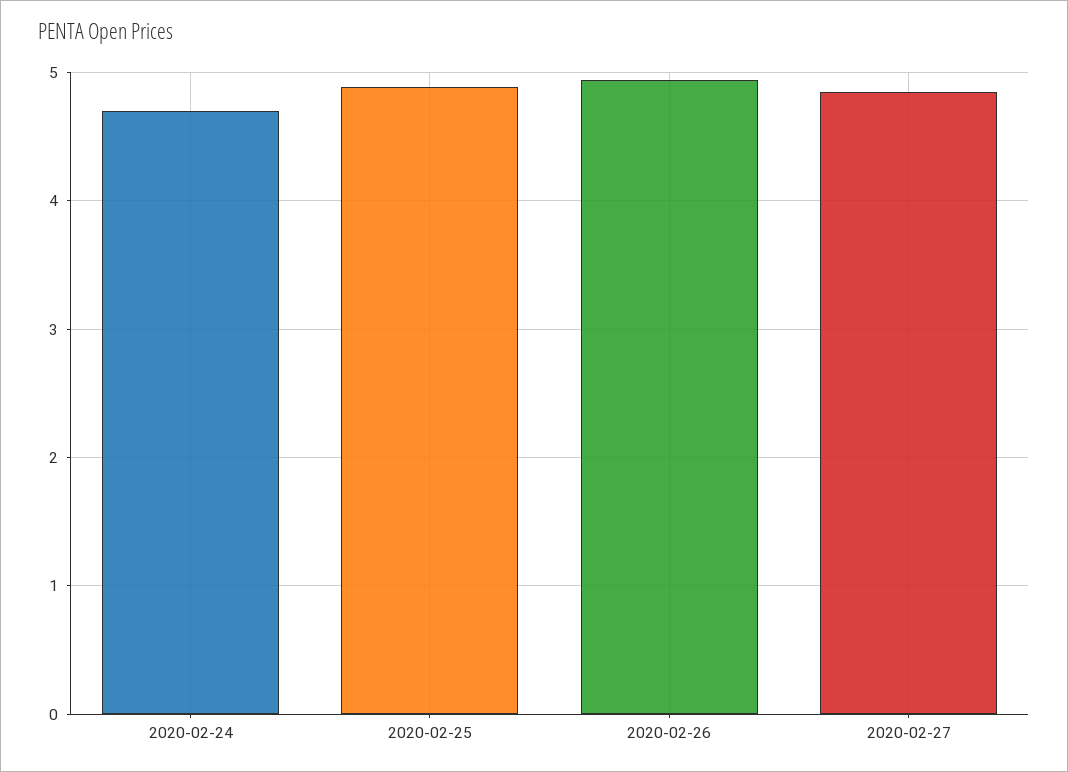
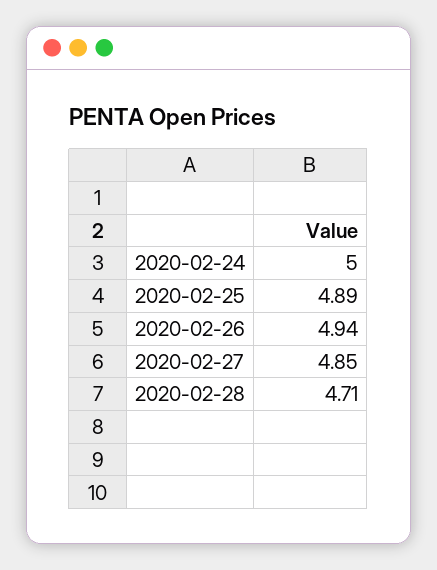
2020-02-24: 4.7 -> 5
2020-02-28: none -> 4.71

